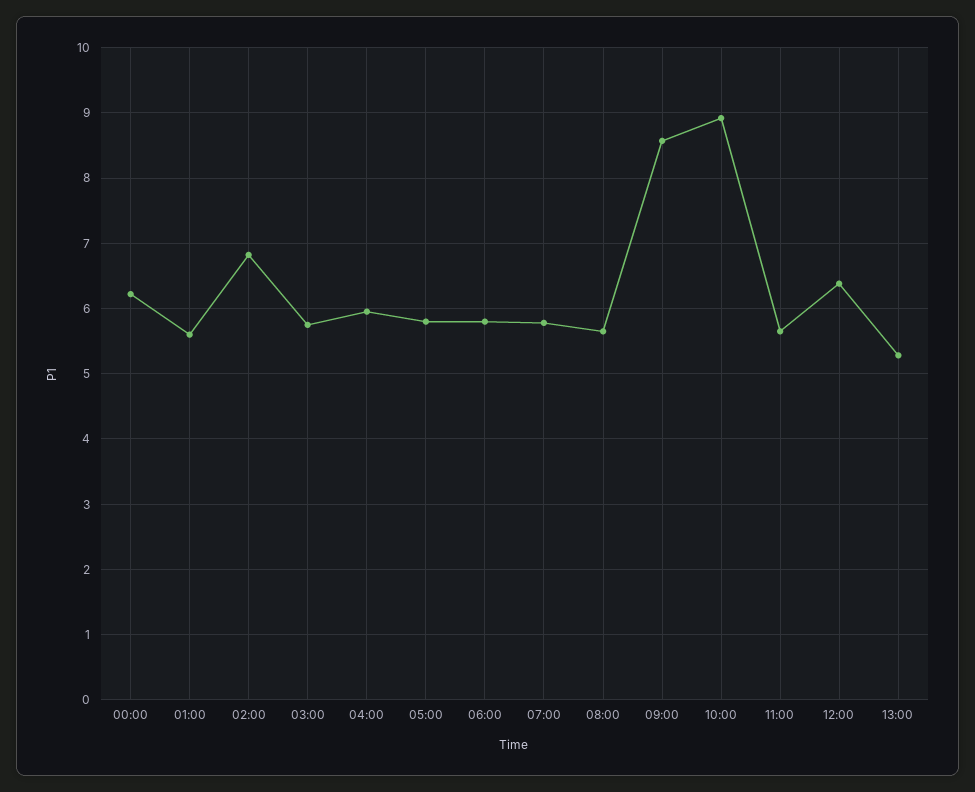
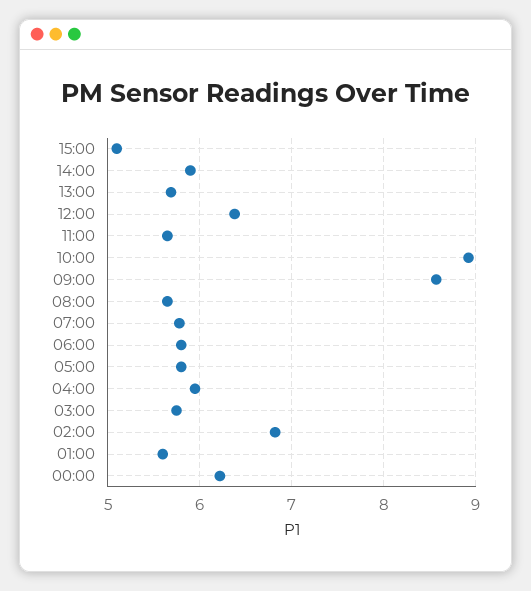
13:00: 5.3 -> 5.7
15:00: none -> 5.1
14:00: none -> 5.9

